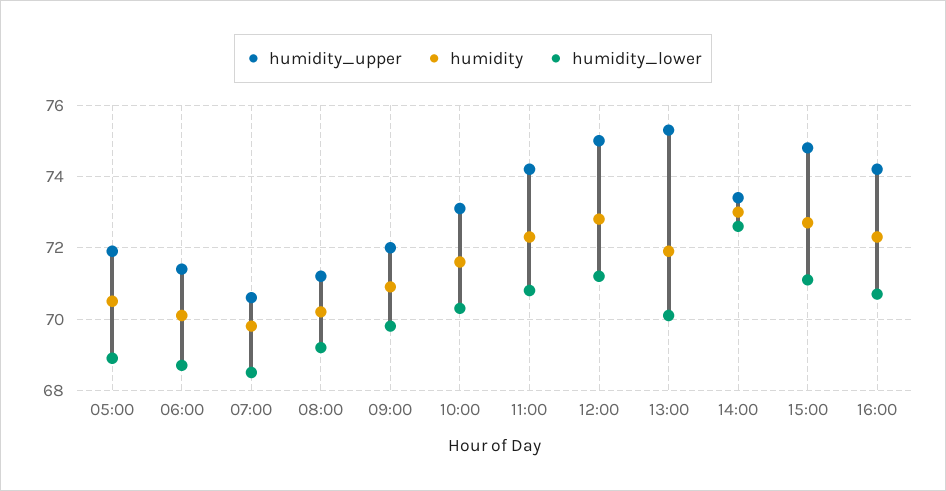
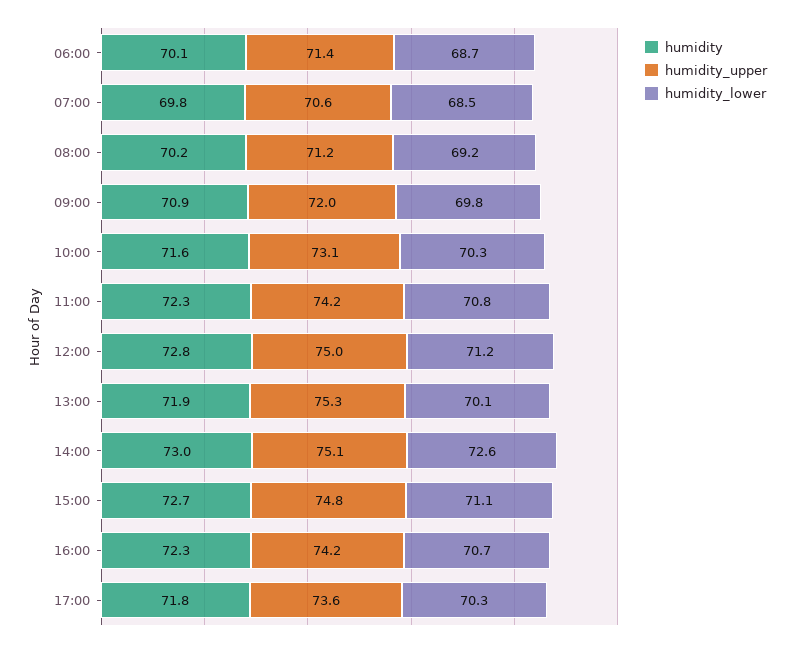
humidity_upper, 05:00: 72 -> none
humidity, 05:00: 70.5 -> none
humidity_lower, 05:00: 69 -> none
humidity_upper, 14:00: 73.5 -> 75.1
humidity, 17:00: none -> 71.8
humidity_upper, 17:00: none -> 73.6
humidity_lower, 17:00: none -> 70.3

